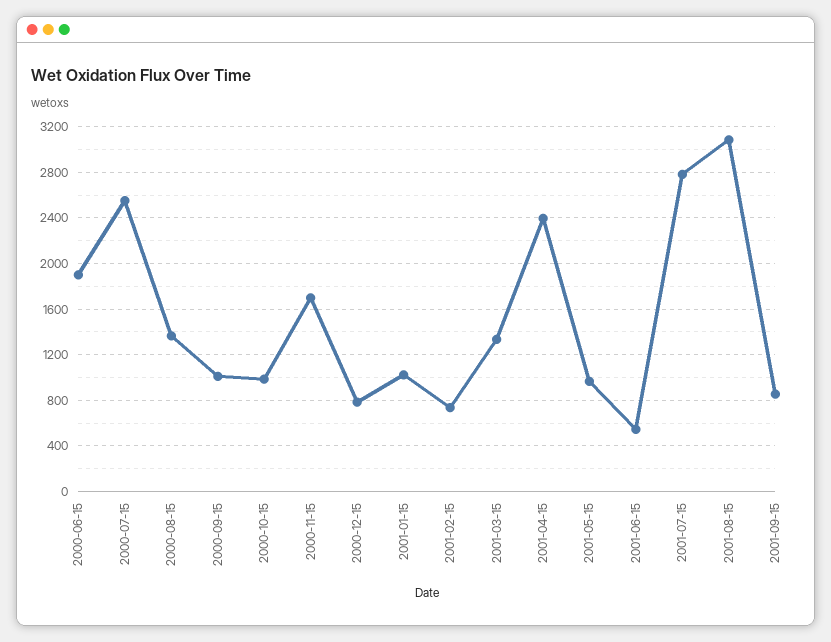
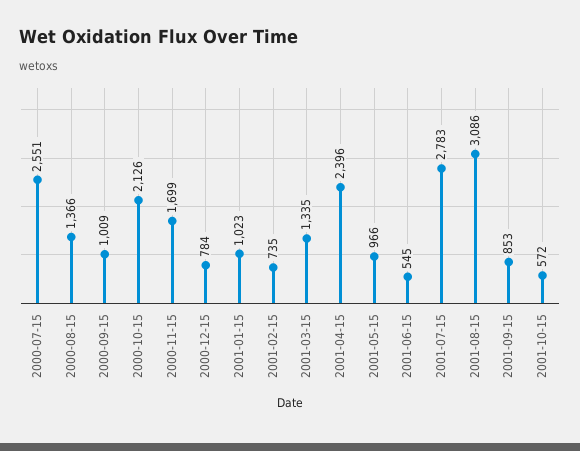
2000-06-15: 1900 -> none
2000-10-15: 1000 -> 2126
2001-10-15: none -> 572

